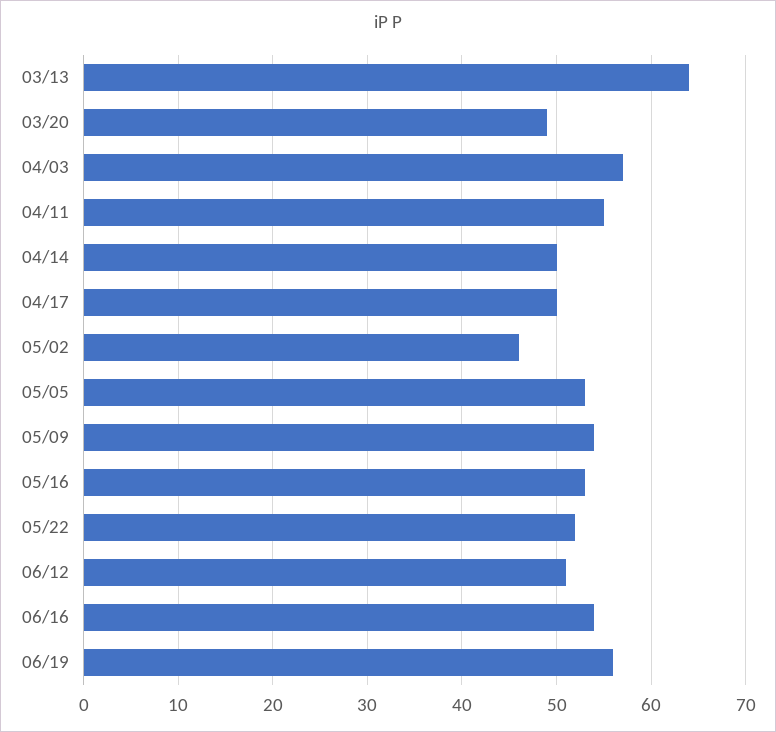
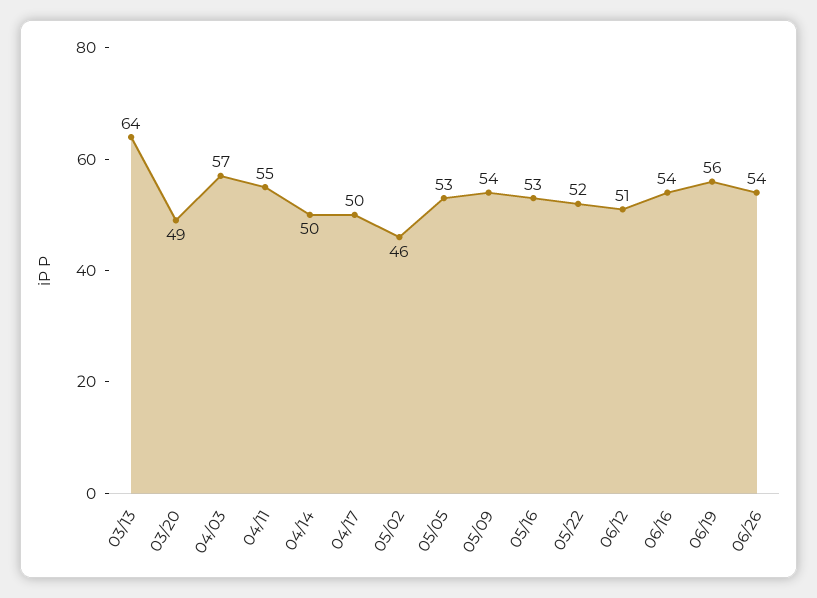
06/26: none -> 54

